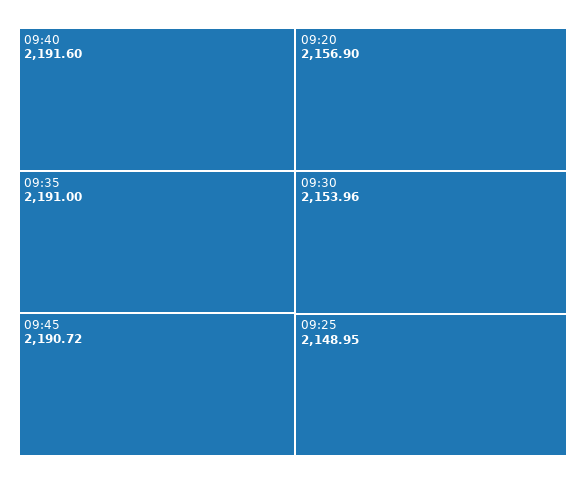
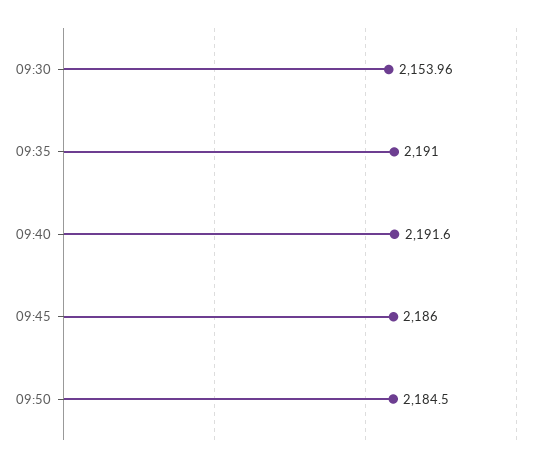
09:45: 2190.72 -> 2186
09:20: 2156.9 -> none
09:25: 2148.95 -> none
09:50: none -> 2184.5

